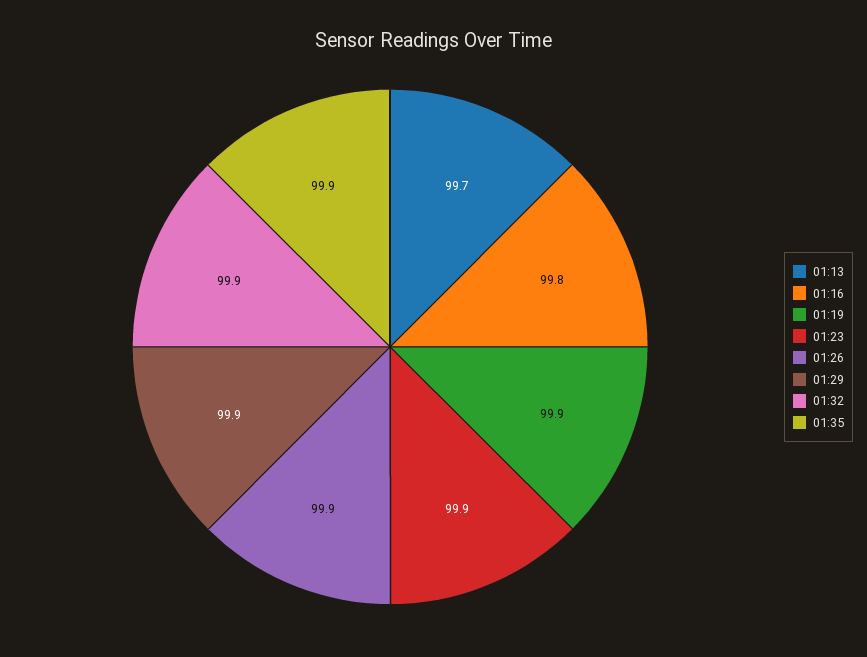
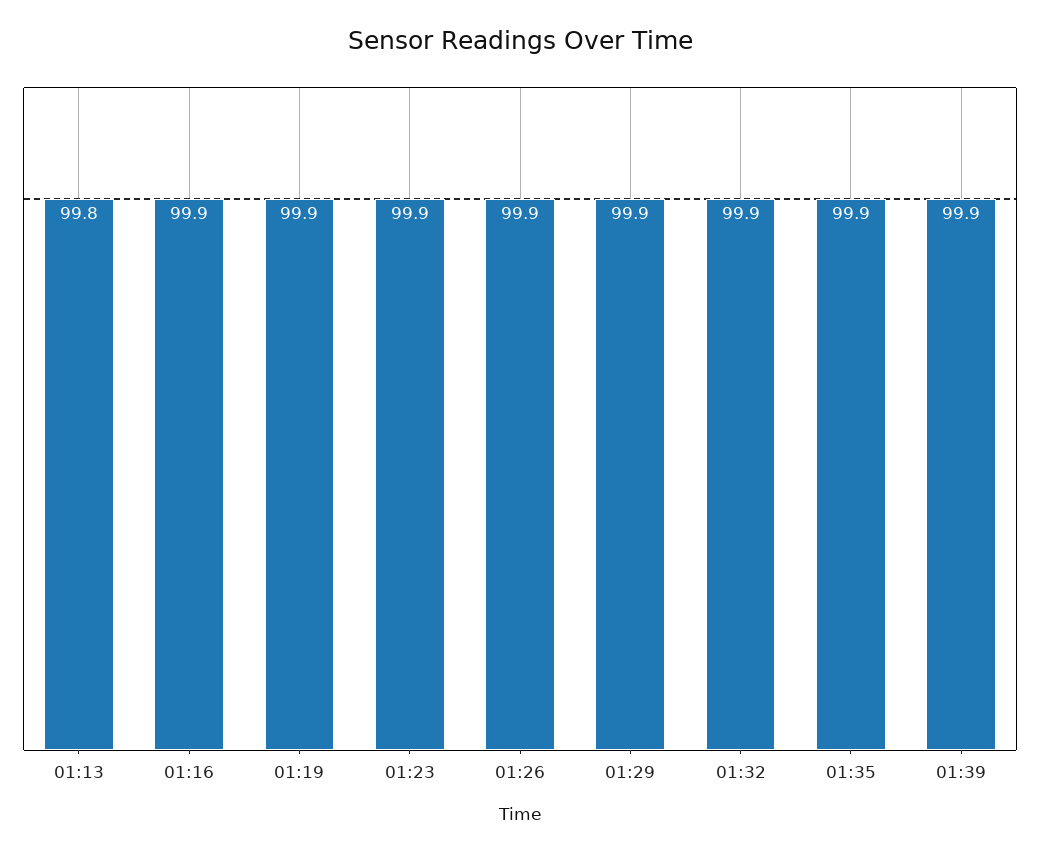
01:13: 99.7 -> 99.8
01:16: 99.8 -> 99.9
01:39: none -> 99.9

